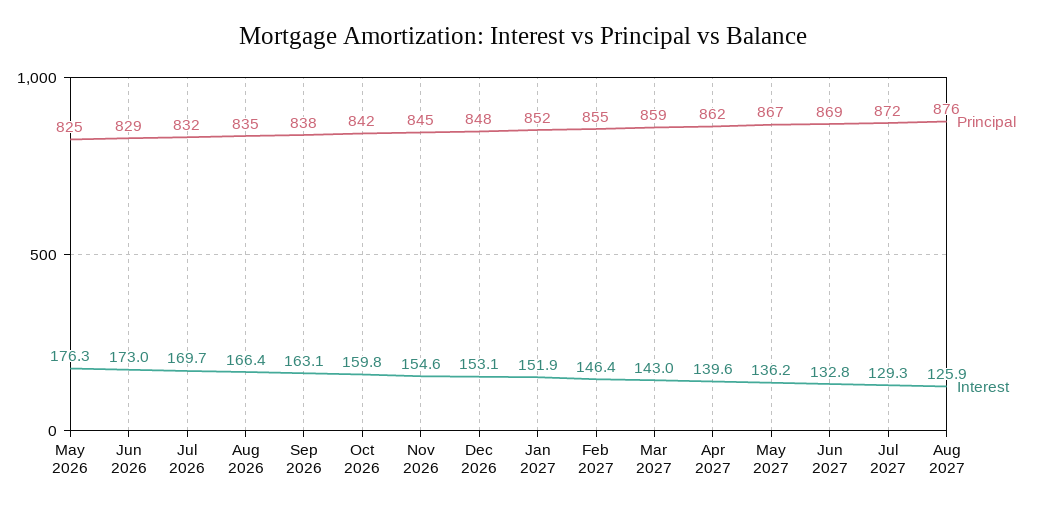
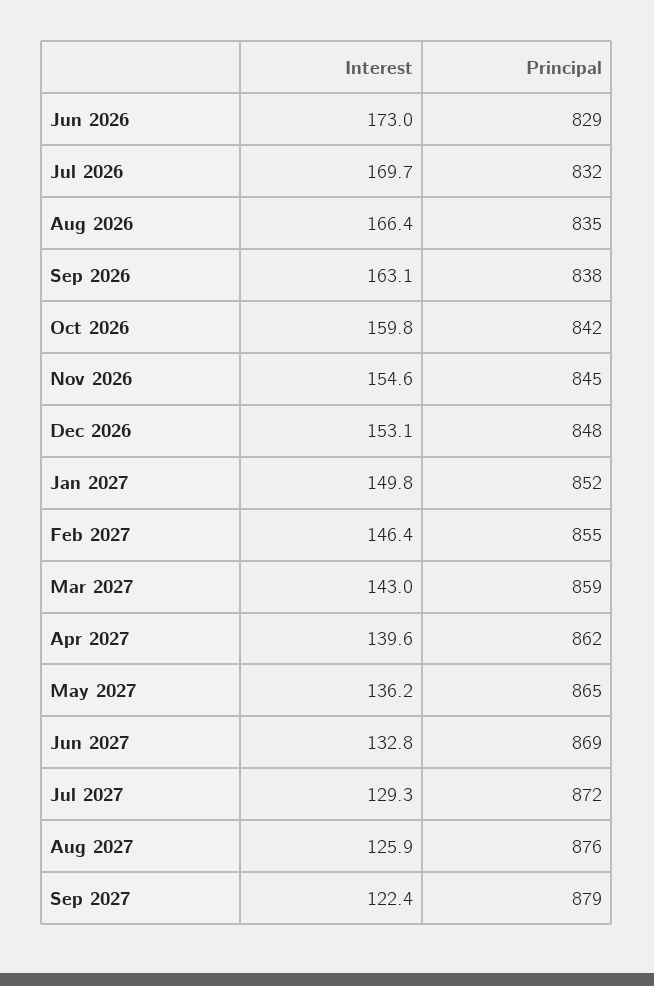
Principal, May 2026: 825 -> none
Interest, May 2026: 176.3 -> none
Interest, Jan 2027: 151.9 -> 149.8
Principal, May 2027: 867 -> 865
Interest, Sep 2027: none -> 122.4
Principal, Sep 2027: none -> 879

